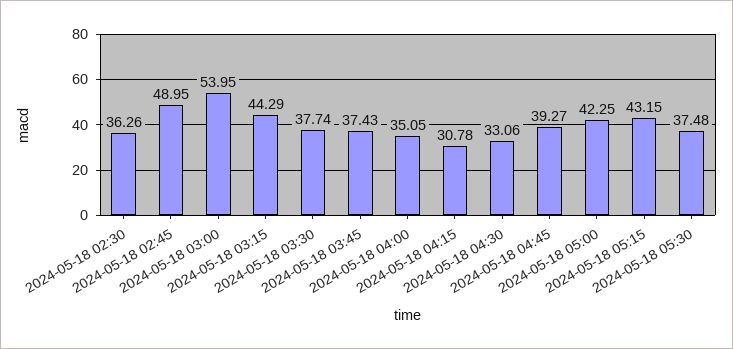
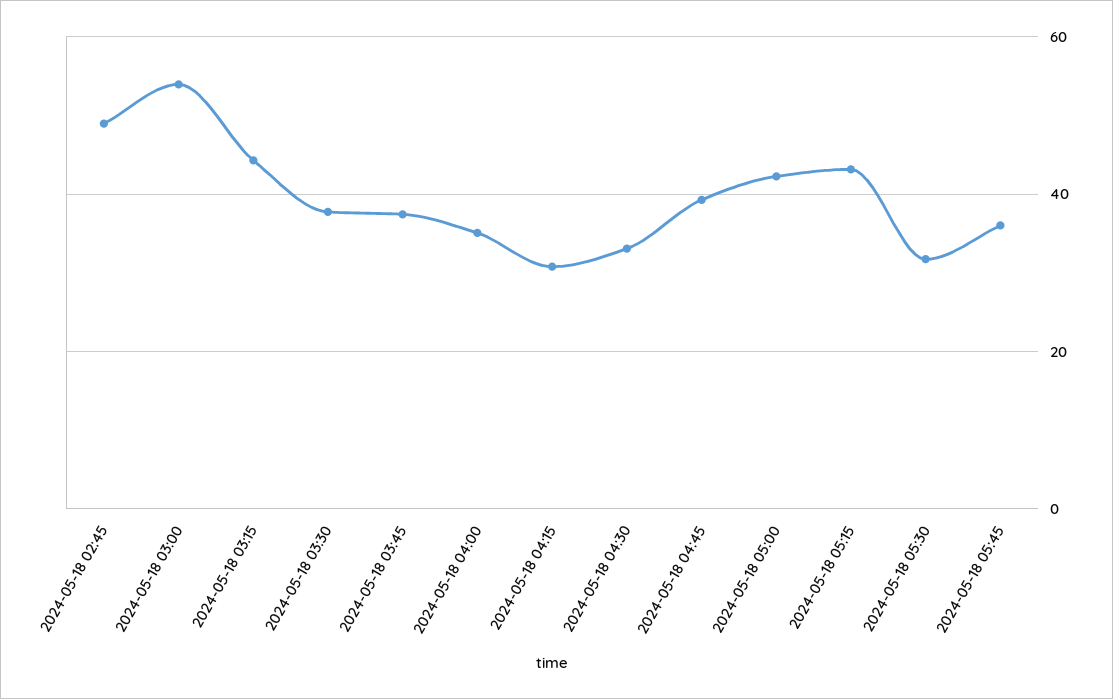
2024-05-18 02:30: 36.26 -> none
2024-05-18 05:30: 37.48 -> 32
2024-05-18 05:45: none -> 36

